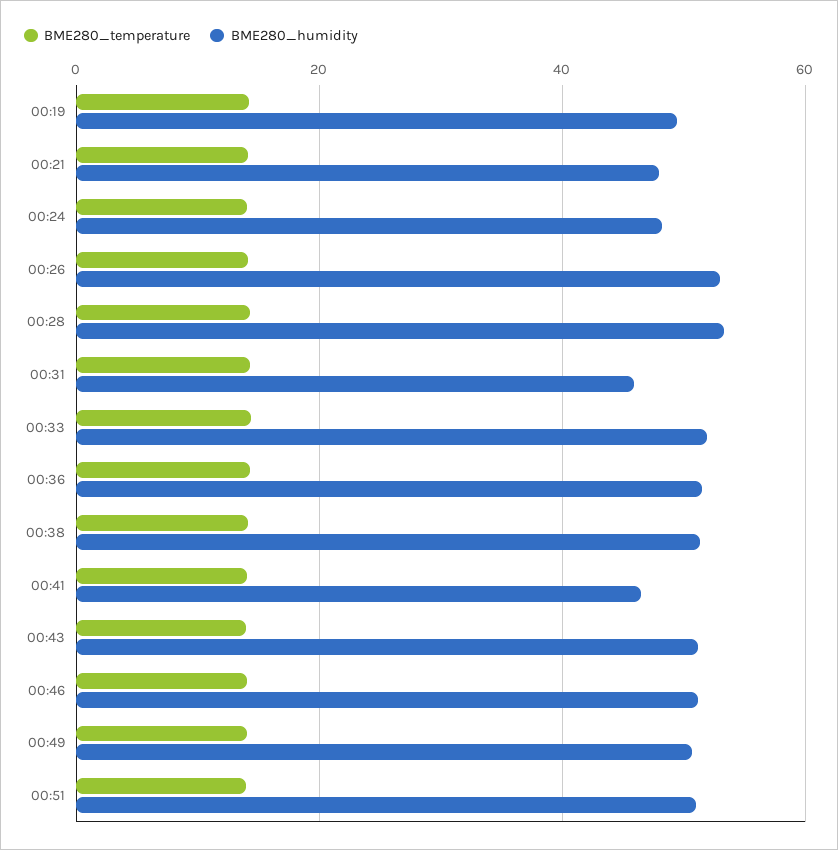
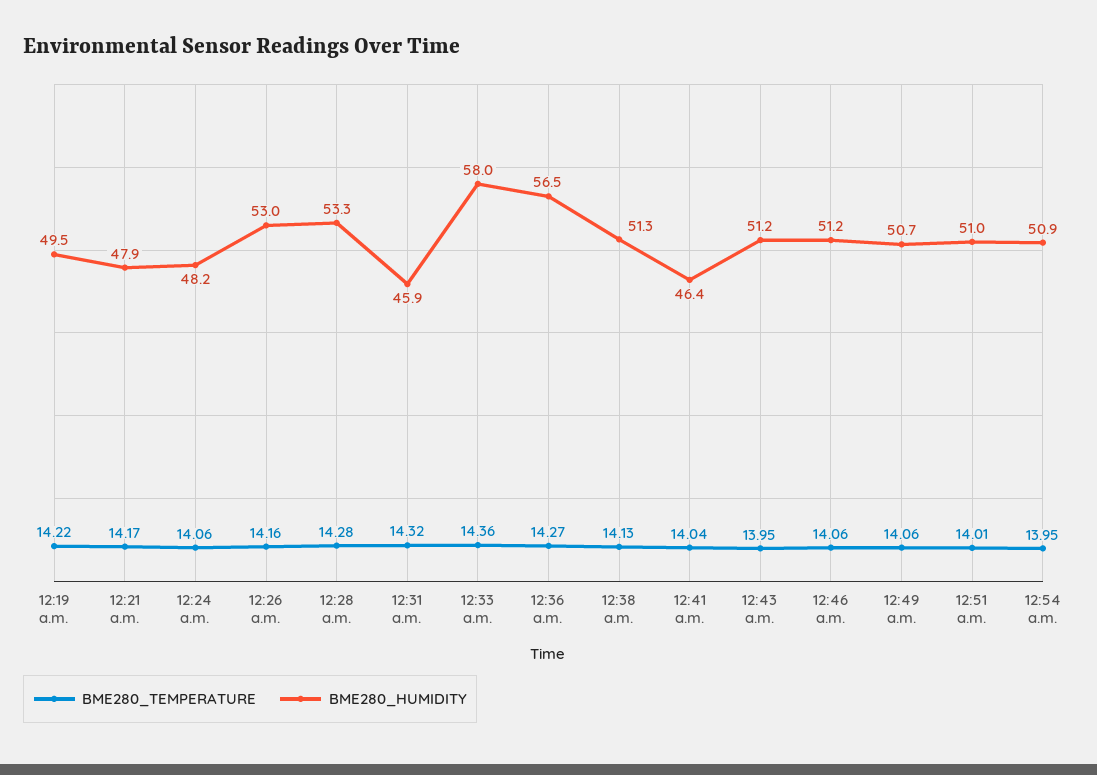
BME280_humidity, 00:33: 52 -> 58
BME280_humidity, 00:36: 52 -> 56.5
BME280_temperature, 12:54 a.m.: none -> 13.95
BME280_humidity, 12:54 a.m.: none -> 50.9

